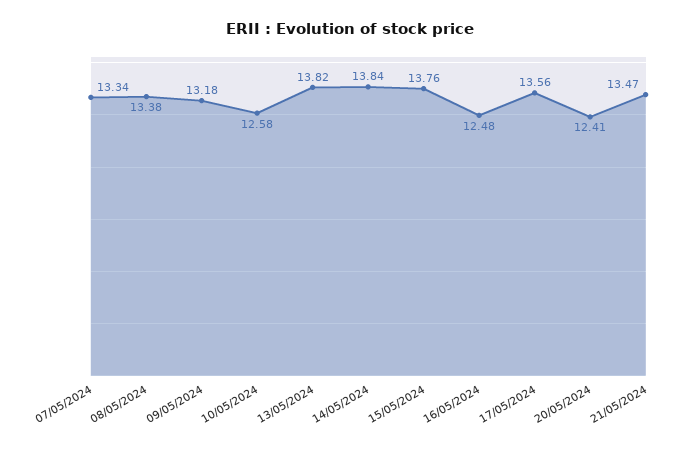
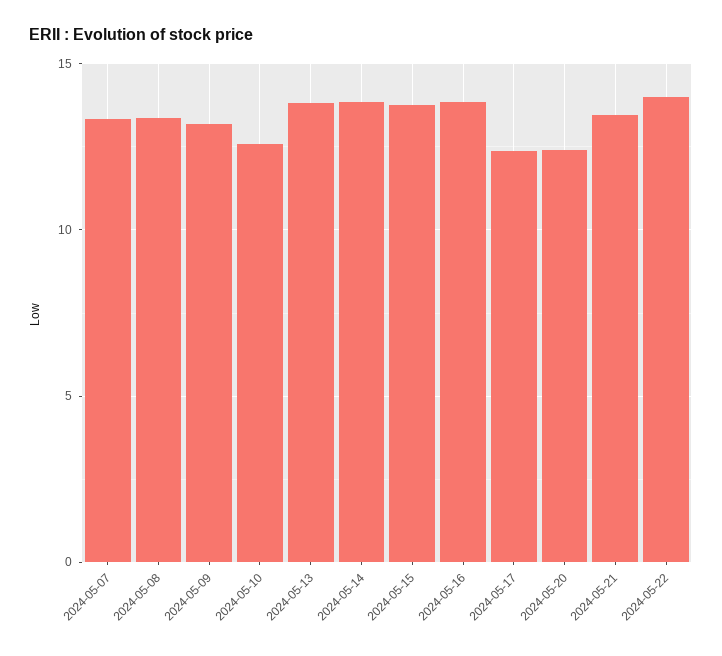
16/05/2024: 12.48 -> 14
17/05/2024: 13.56 -> 12.5
2024-05-22: none -> 14

